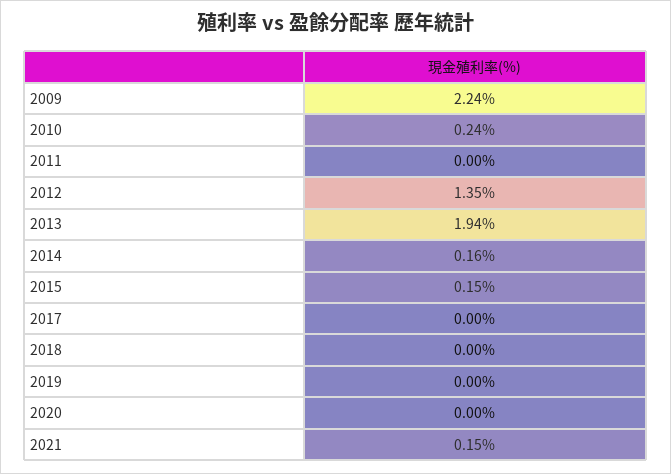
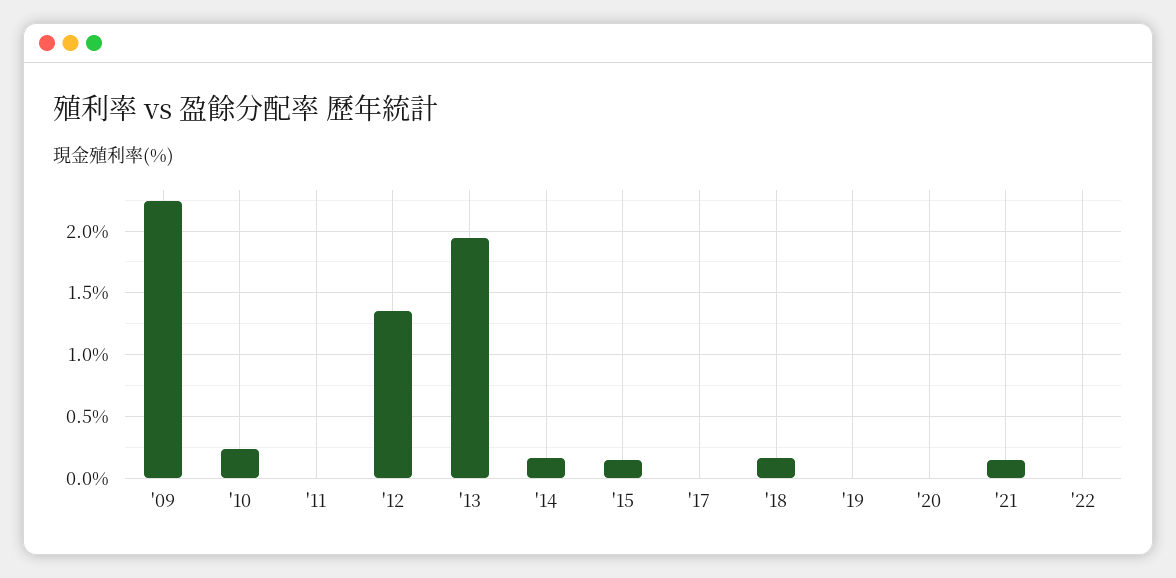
2018: 0 -> 0.15
'22: none -> 0

